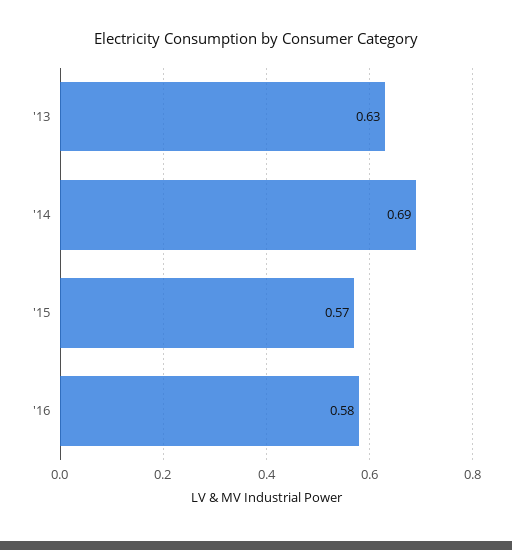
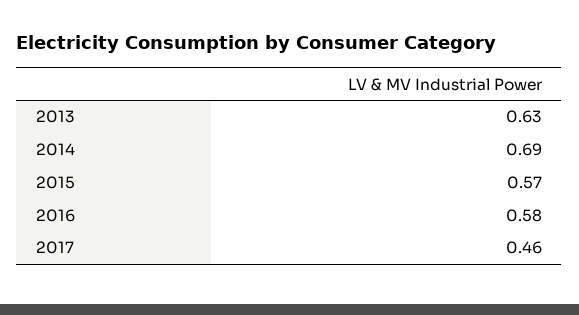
2017: none -> 0.46

